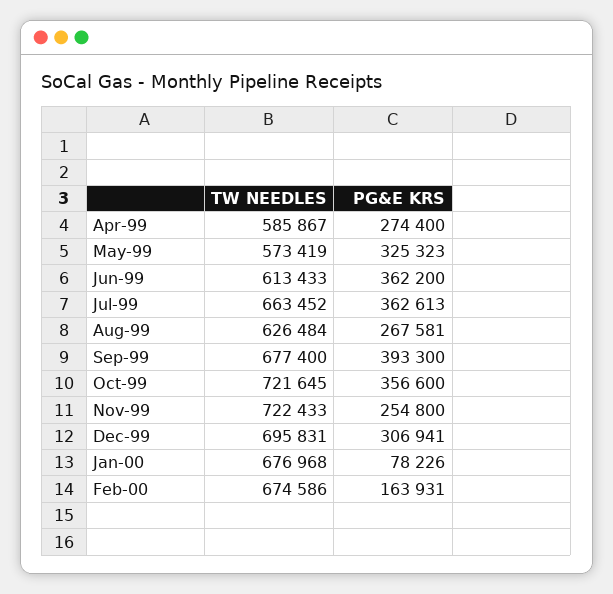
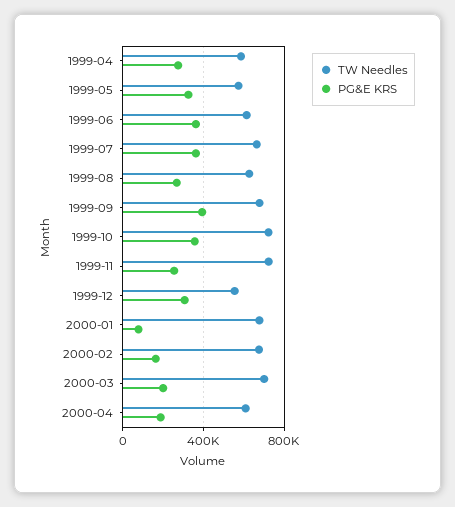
TW NEEDLES, Dec-99: 695831 -> 550000
TW NEEDLES, 2000-03: none -> 700000
PG&E KRS, 2000-03: none -> 200000
TW NEEDLES, 2000-04: none -> 600000
PG&E KRS, 2000-04: none -> 200000

